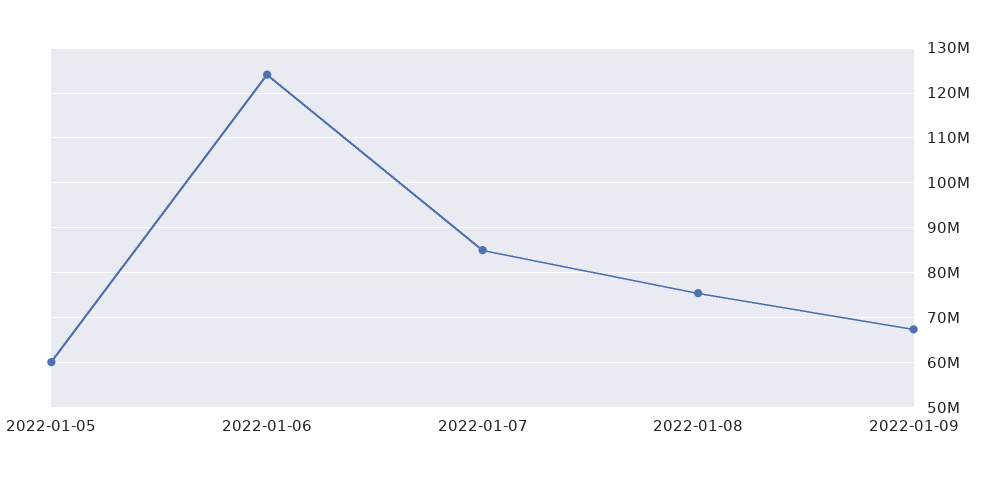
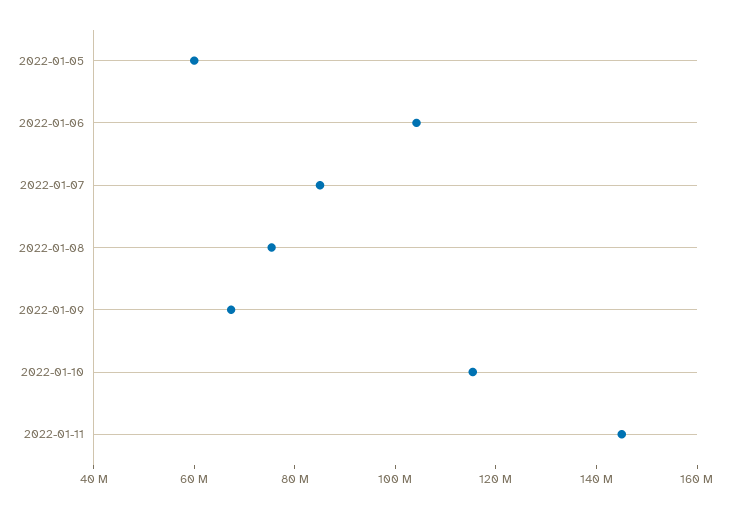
2022-01-06: 124000000 -> 105000000
2022-01-10: none -> 115000000
2022-01-11: none -> 145000000

